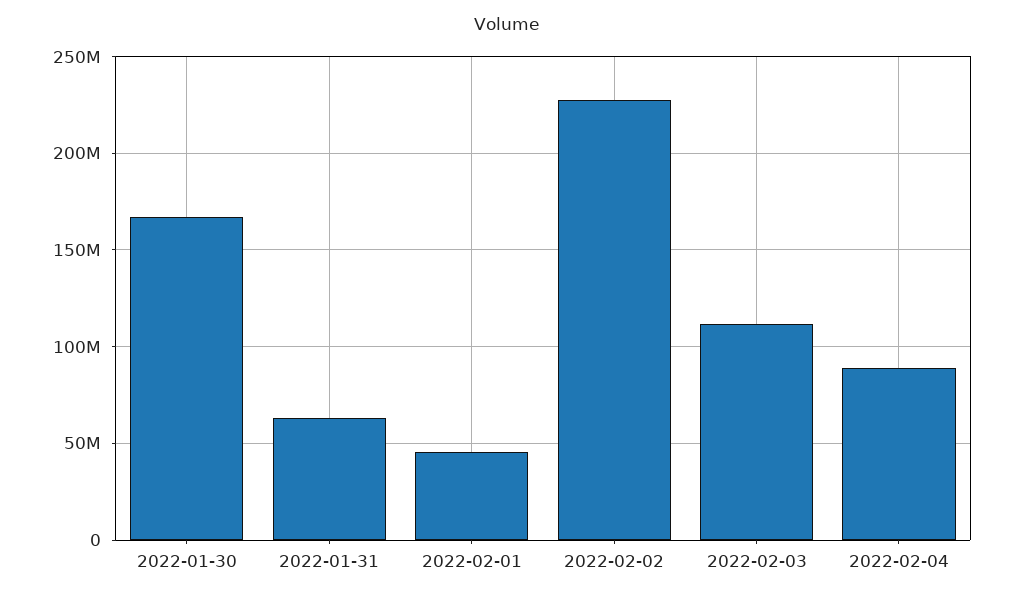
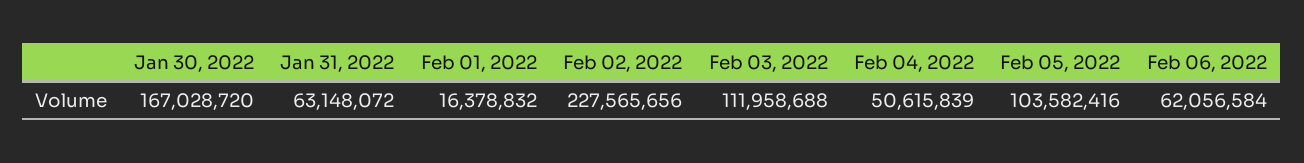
2022-02-01: 45000000 -> 16378832
2022-02-04: 90000000 -> 50615839
Feb 05, 2022: none -> 103582416
Feb 06, 2022: none -> 62056584

